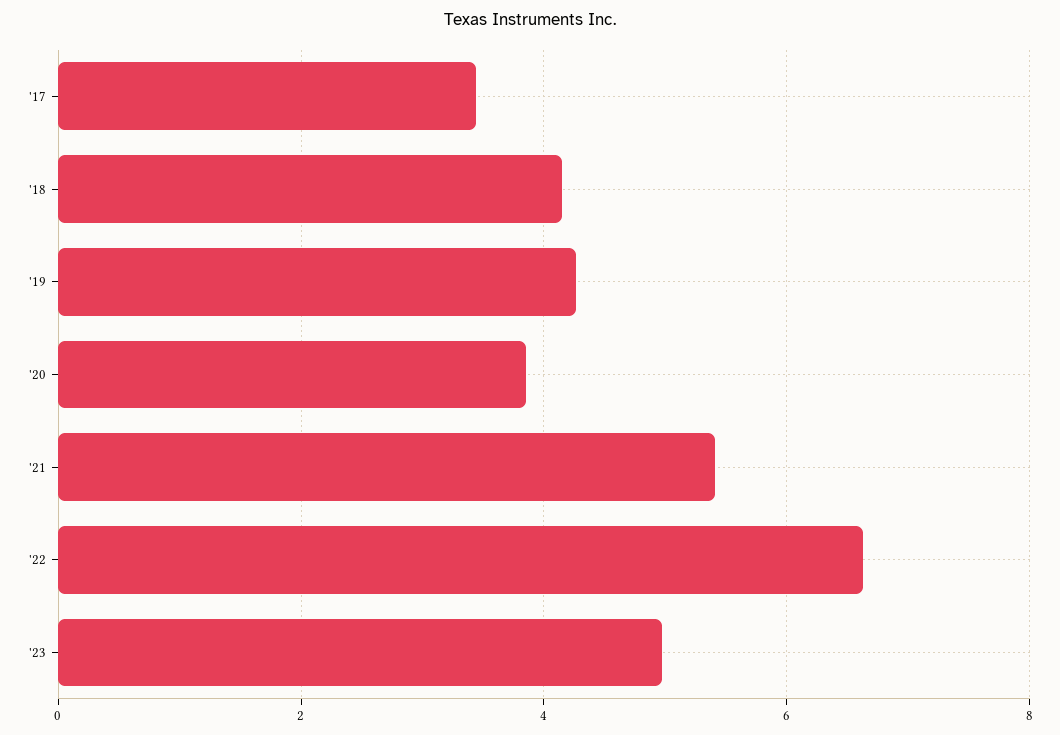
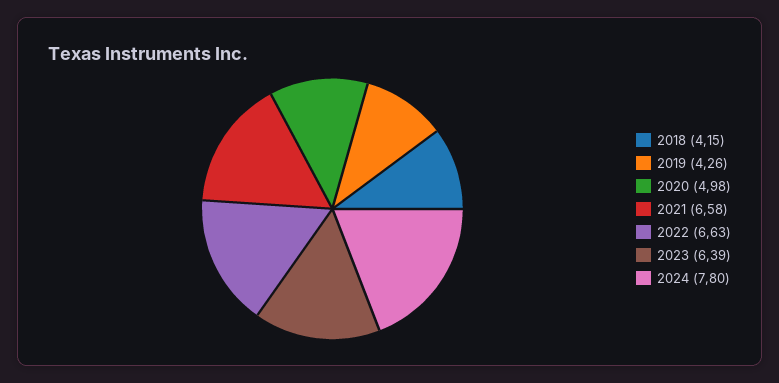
'17: 3.4 -> none
'20: 3.8 -> 4.98
'21: 5.4 -> 6.58
'23: 5 -> 6.39
2024: none -> 7.8

